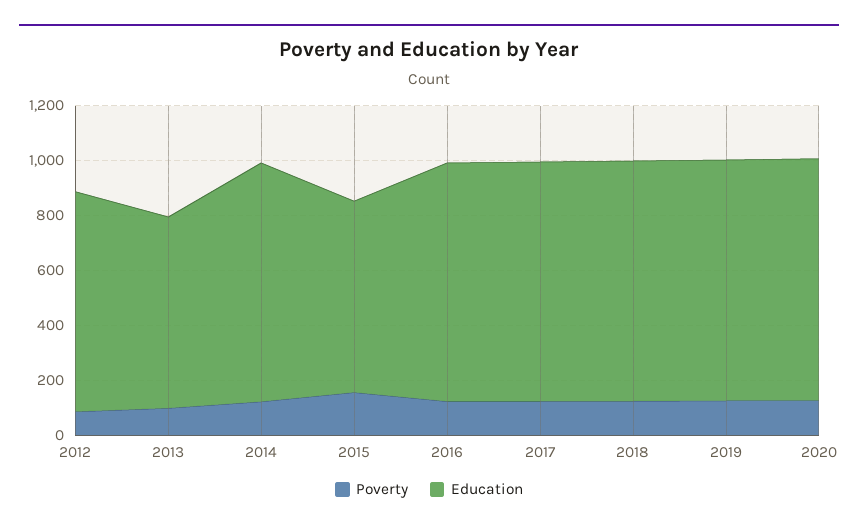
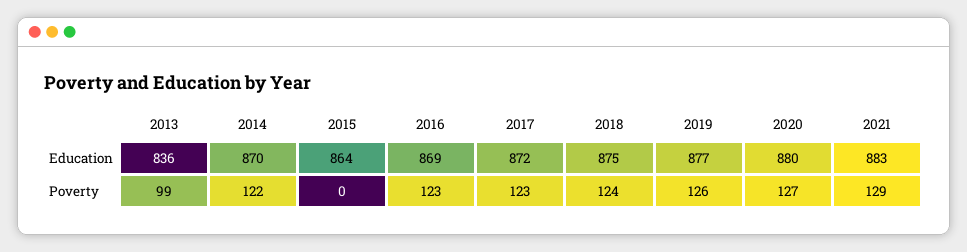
Poverty, 2012: 100 -> none
Education, 2012: 800 -> none
Education, 2013: 700 -> 836
Poverty, 2015: 150 -> 0
Education, 2015: 700 -> 864
Education, 2021: none -> 883
Poverty, 2021: none -> 129

